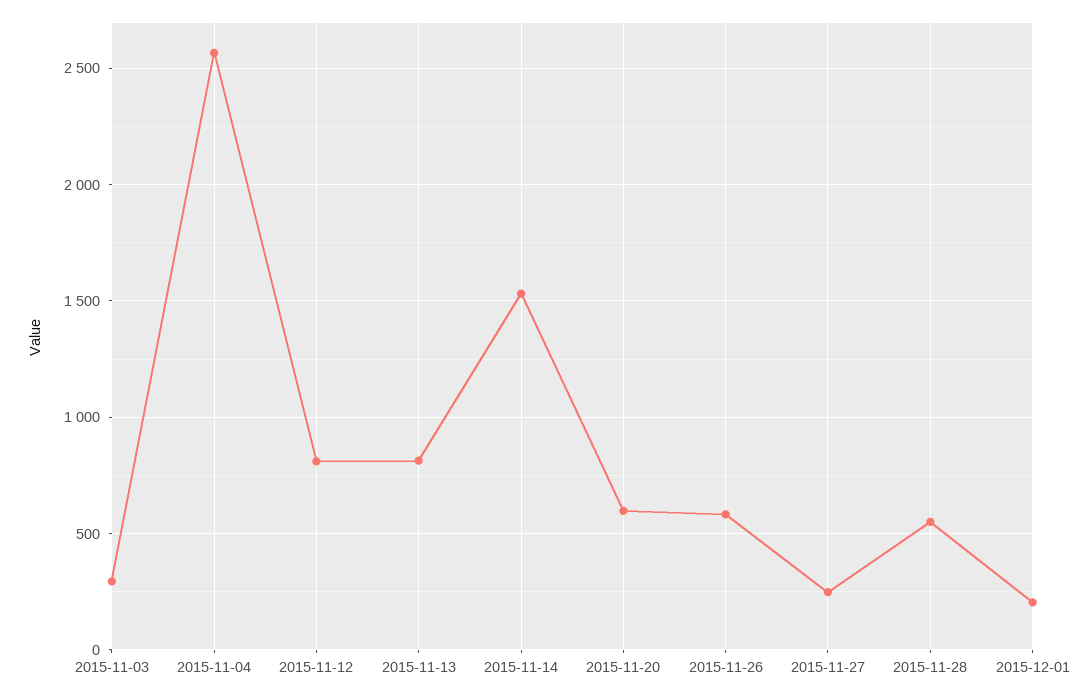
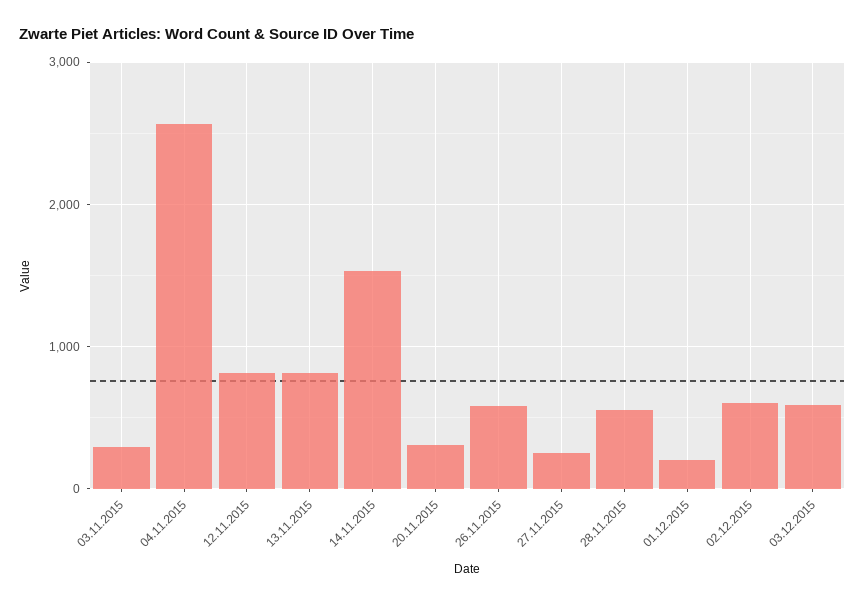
2015-11-20: 600 -> 300
02.12.2015: none -> 600
03.12.2015: none -> 600

